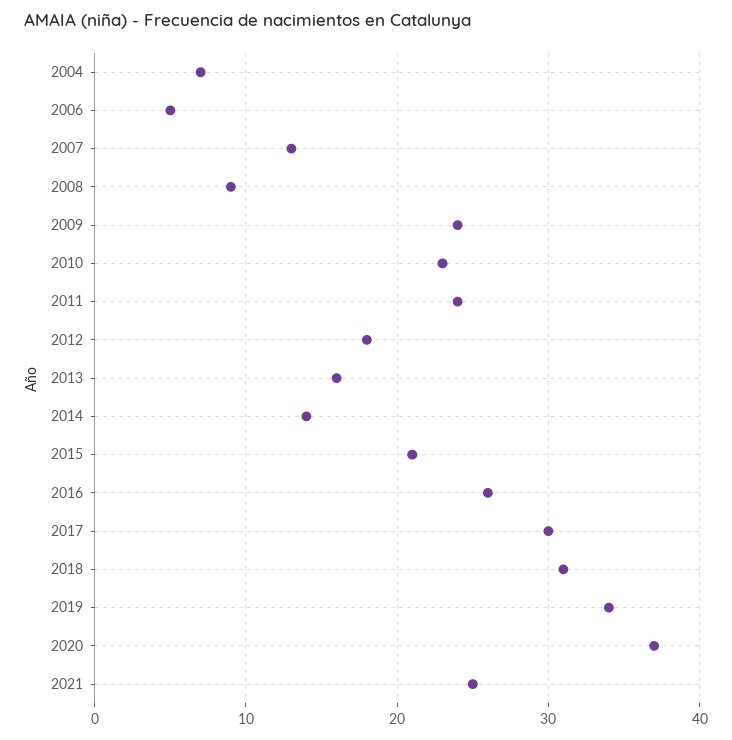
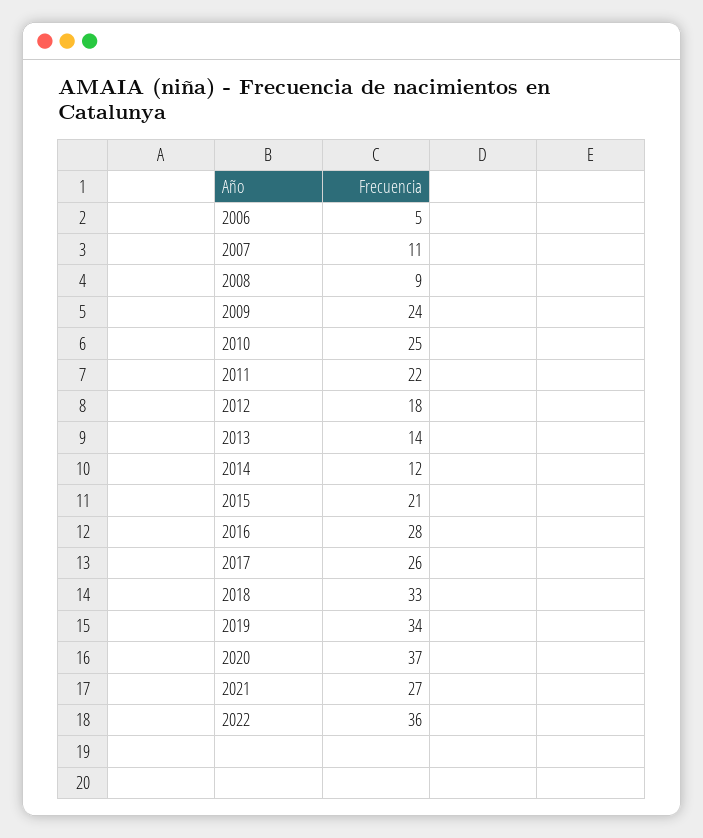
2004: 7 -> none
2007: 13 -> 11
2010: 23 -> 25
2011: 24 -> 22
2013: 16 -> 14
2014: 14 -> 12
2016: 26 -> 28
2017: 30 -> 26
2018: 31 -> 33
2021: 25 -> 27
2022: none -> 36

